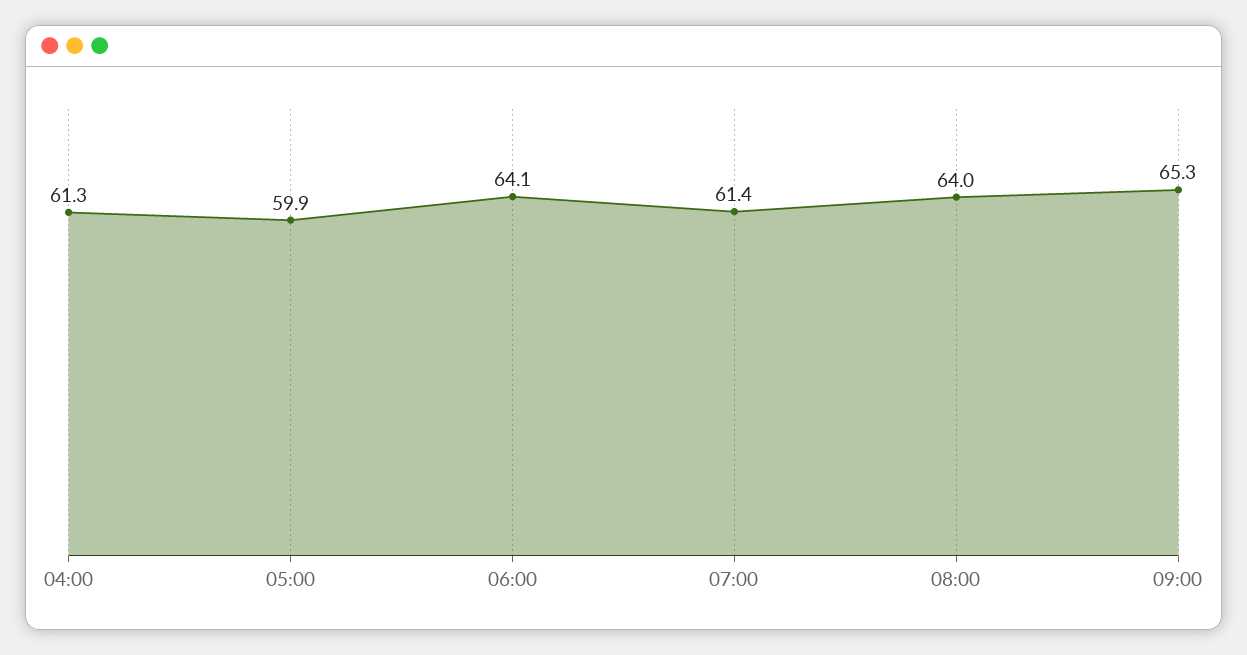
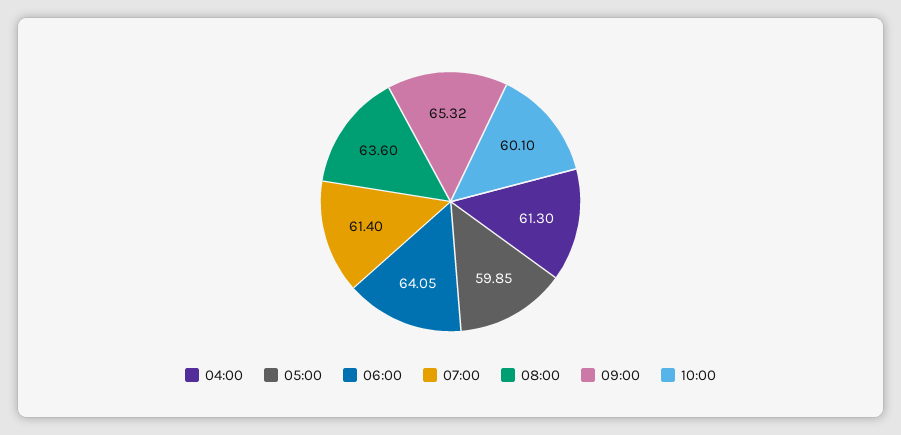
08:00: 64 -> 63.6
10:00: none -> 60.1

